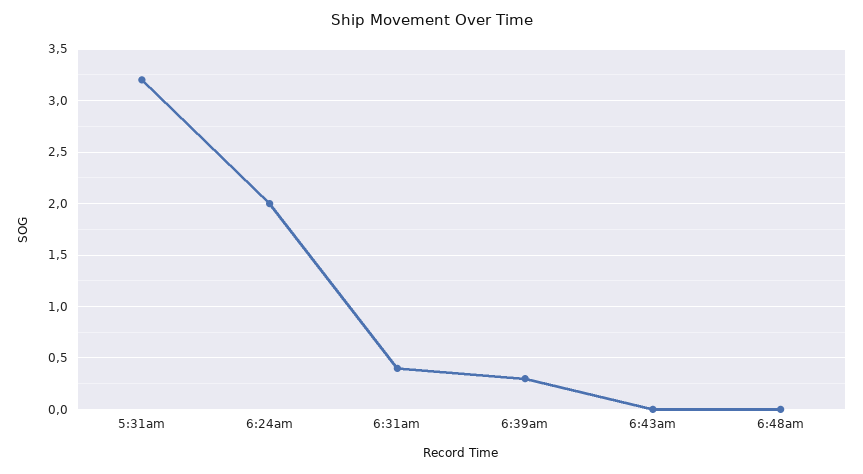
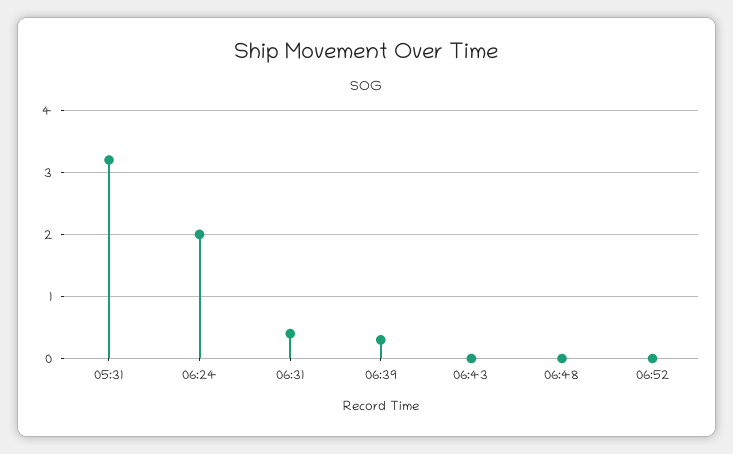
06:52: none -> 0

